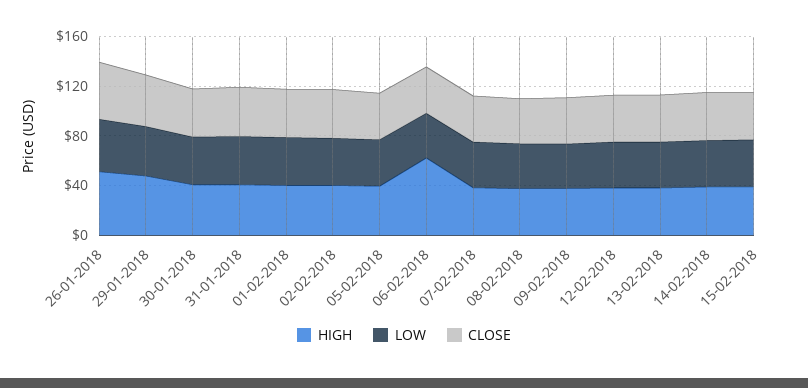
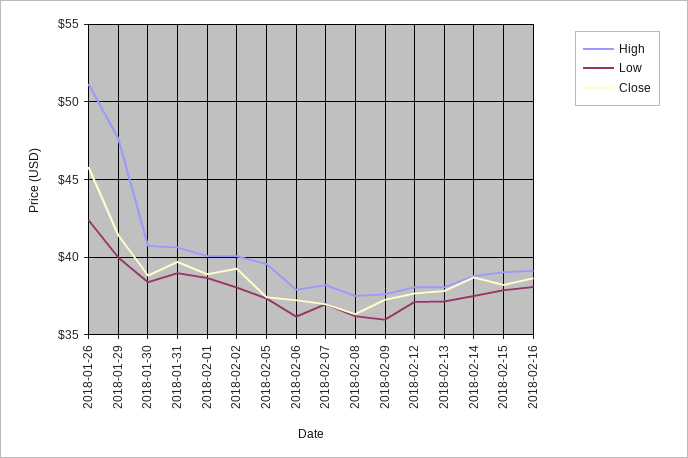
HIGH, 06-02-2018: 60 -> 38
HIGH, 2018-02-16: none -> 39
LOW, 2018-02-16: none -> 38
CLOSE, 2018-02-16: none -> 38.5

